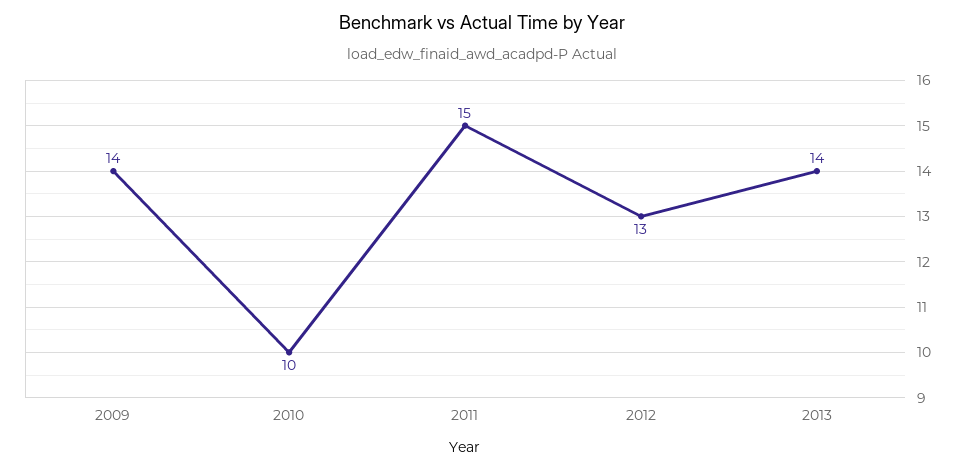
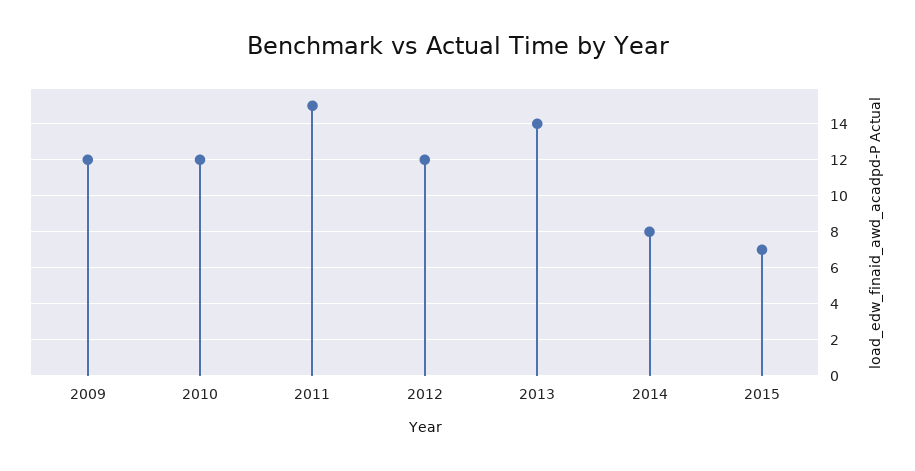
2009: 14 -> 12
2010: 10 -> 12
2012: 13 -> 12
2014: none -> 8
2015: none -> 7

